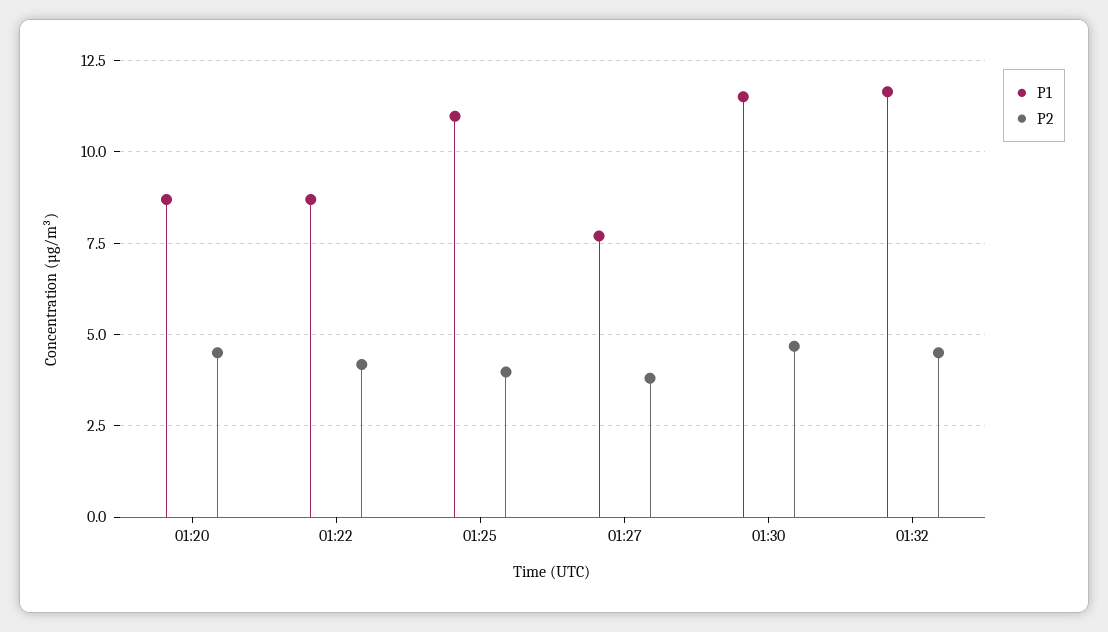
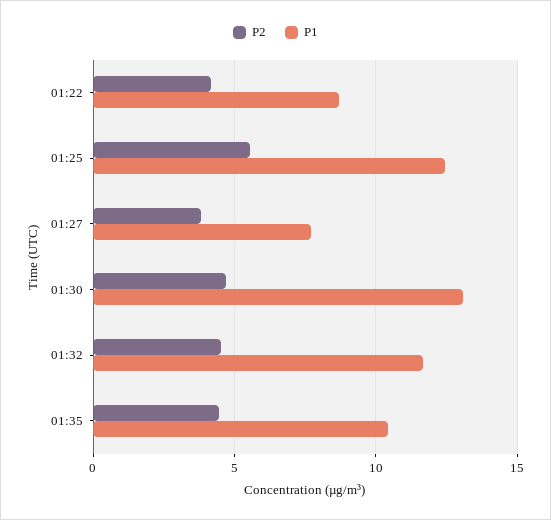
P1, 01:20: 8.75 -> none
P2, 01:20: 4.5 -> none
P1, 01:25: 11 -> 12.5
P2, 01:25: 4 -> 5.5
P1, 01:30: 11.5 -> 13
P2, 01:35: none -> 4.5
P1, 01:35: none -> 10.5

